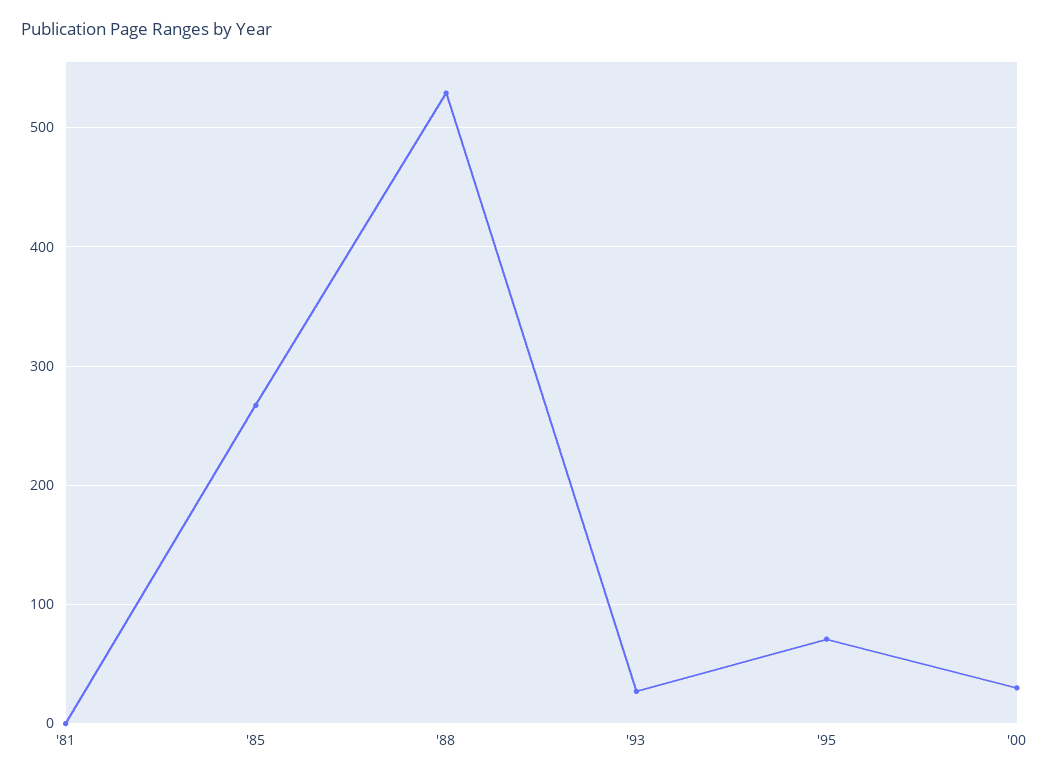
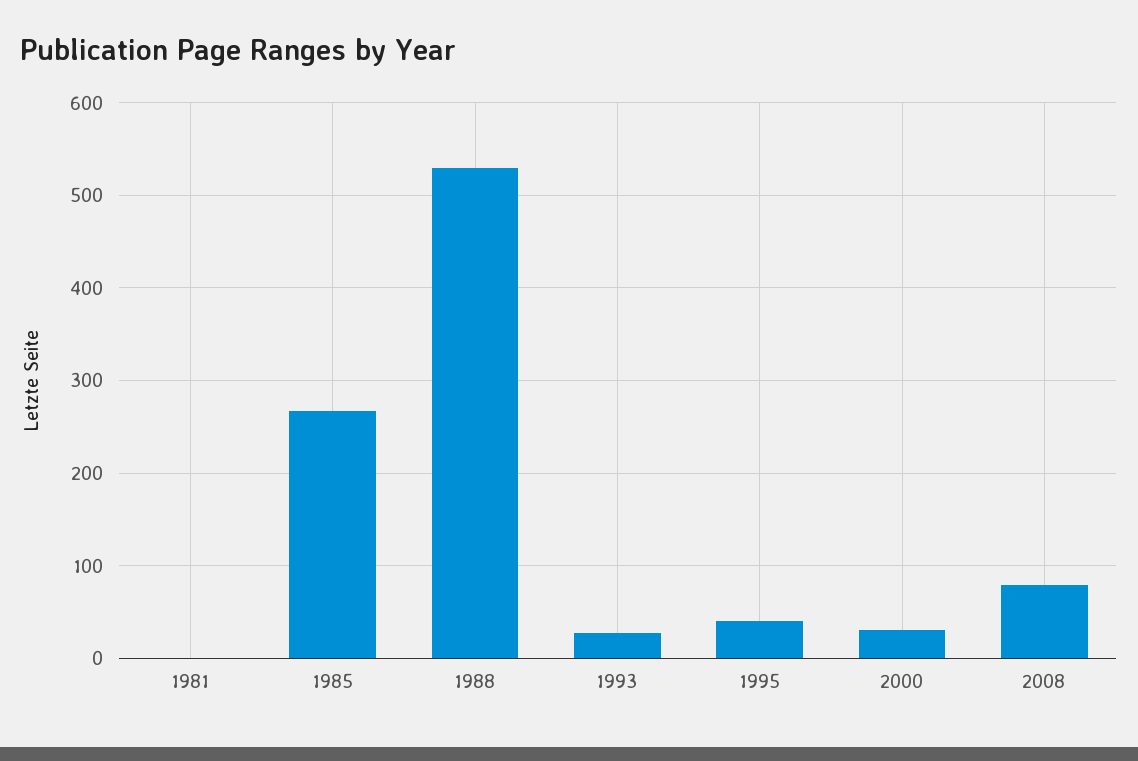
'95: 70 -> 40
2008: none -> 80

